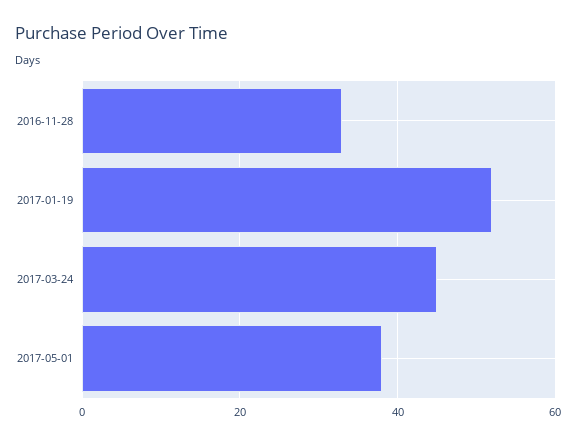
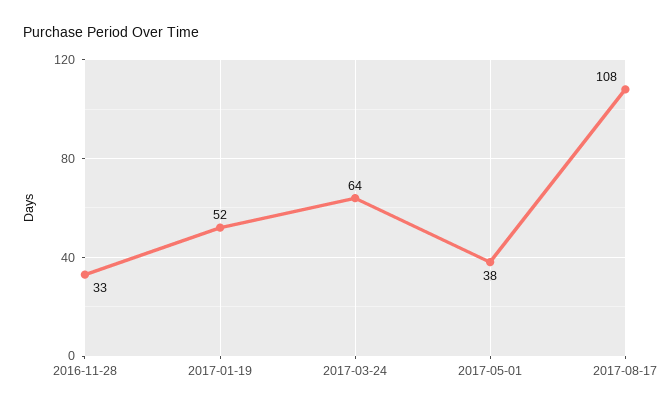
2017-03-24: 45 -> 64
2017-08-17: none -> 108

